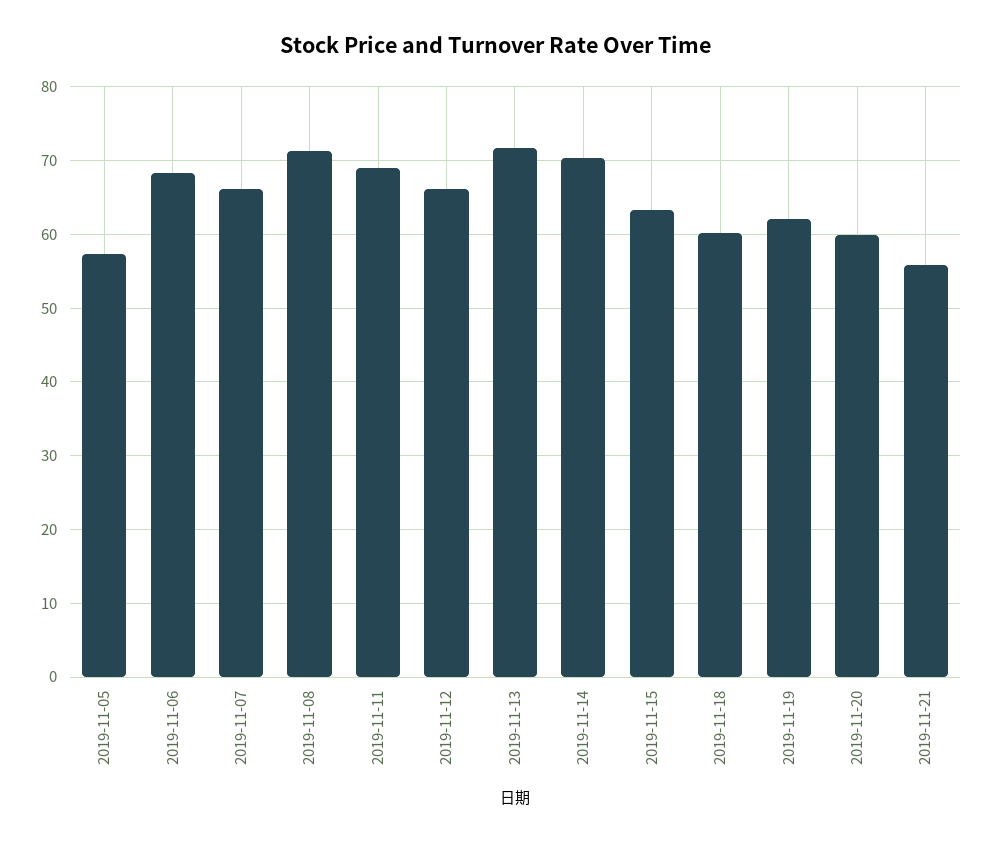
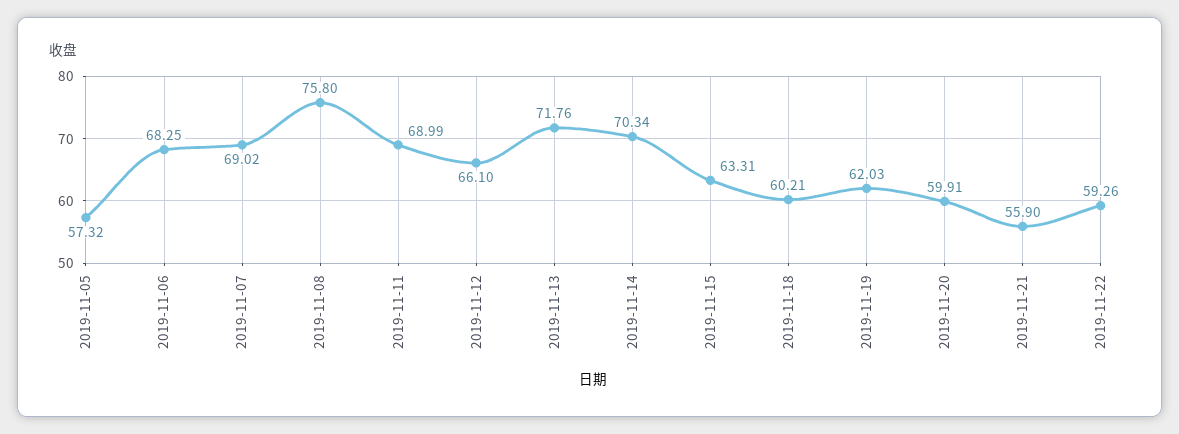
2019-11-07: 66 -> 69.02
2019-11-08: 71 -> 75.8
2019-11-22: none -> 59.26

